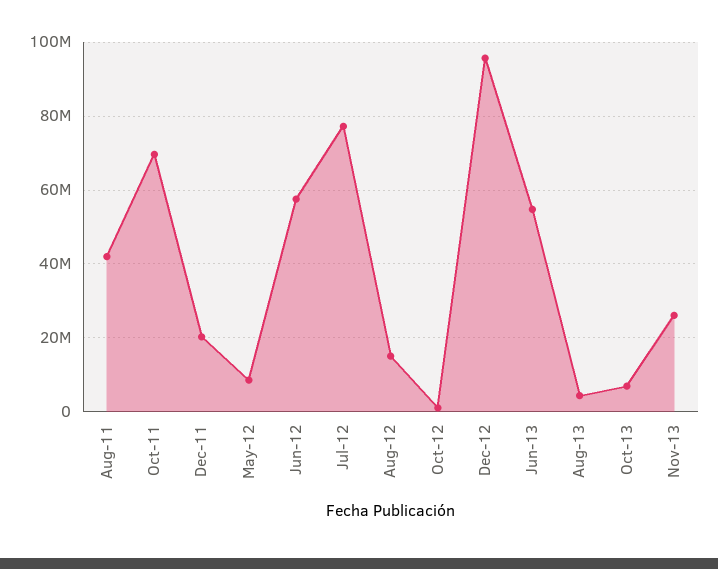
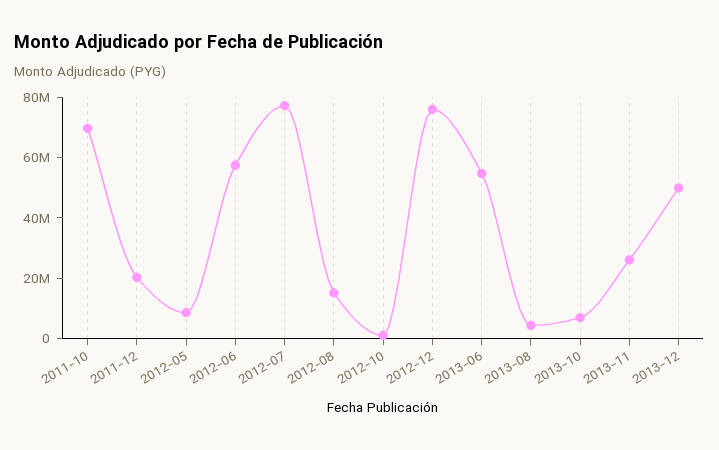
Aug-11: 42000000 -> none
Dec-12: 96000000 -> 75000000
2013-12: none -> 50000000

